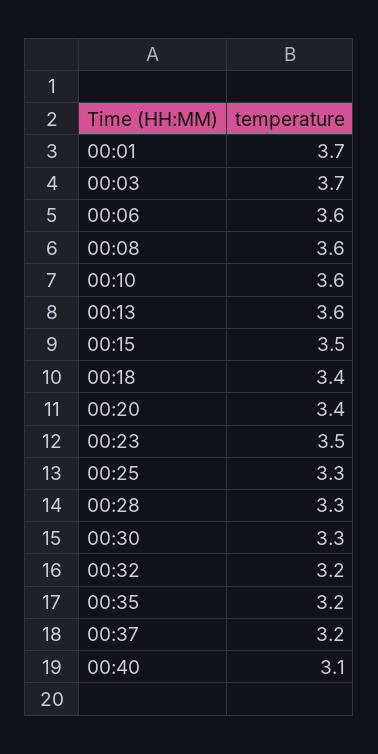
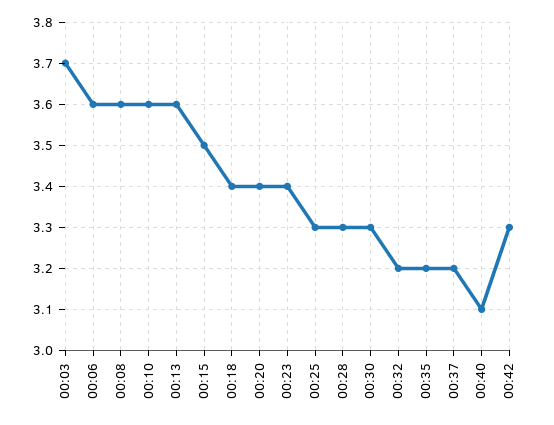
00:01: 3.7 -> none
00:23: 3.5 -> 3.4
00:42: none -> 3.3

